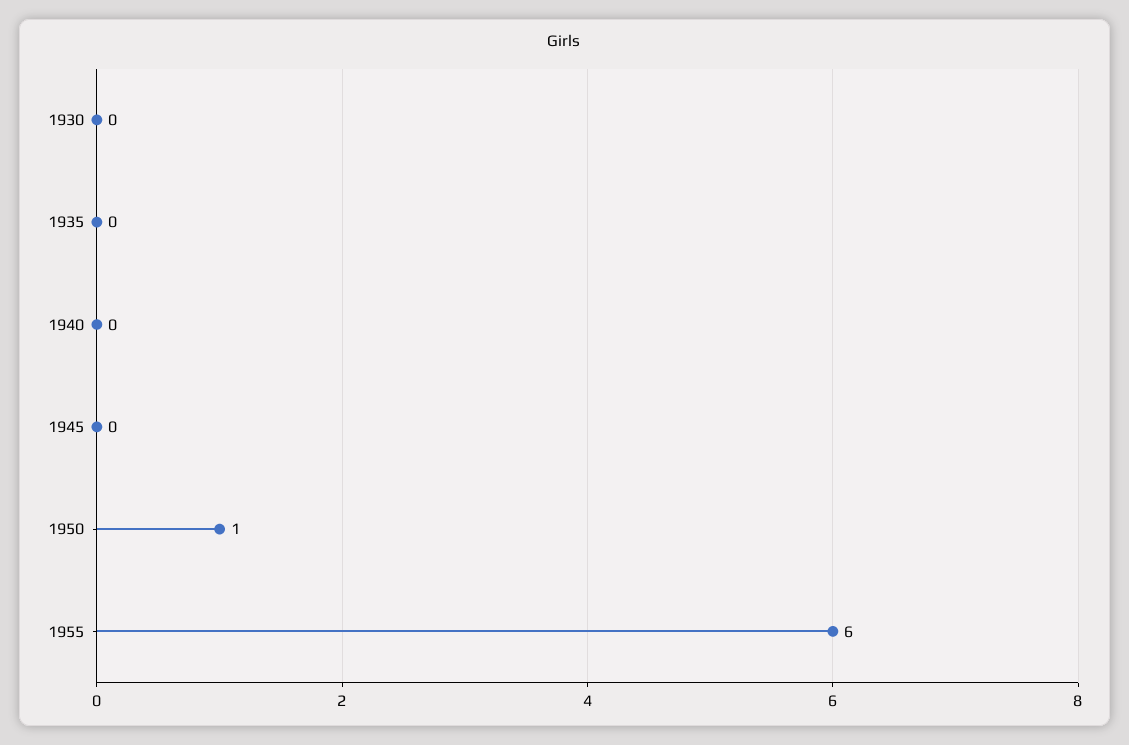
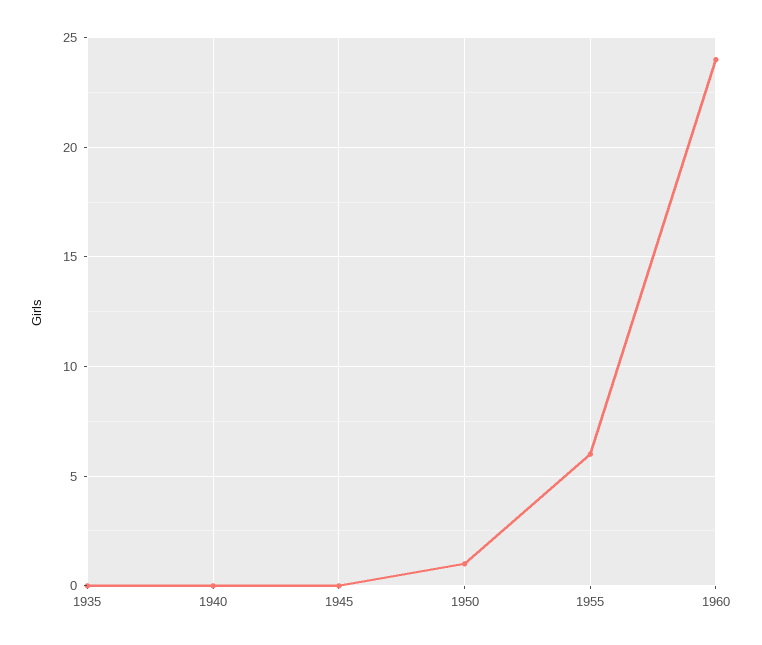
1930: 0 -> none
1960: none -> 24

